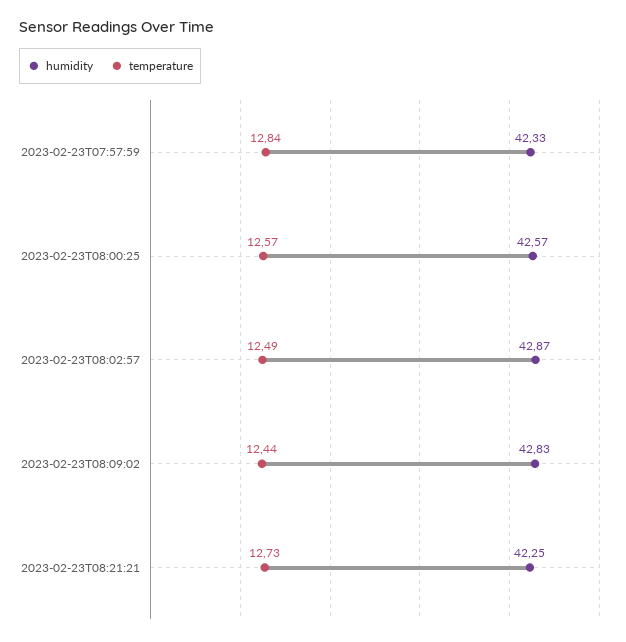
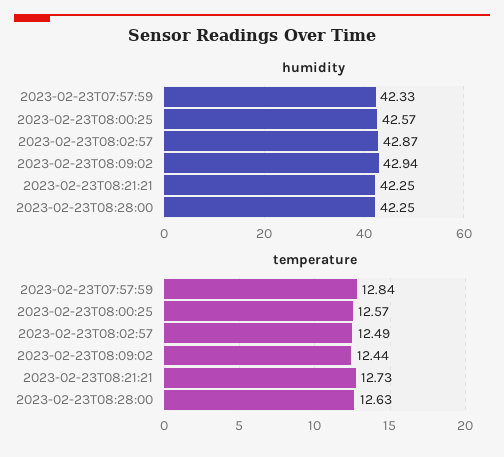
humidity, 2023-02-23T08:09:02: 42.83 -> 42.94
humidity, 2023-02-23T08:28:00: none -> 42.25
temperature, 2023-02-23T08:28:00: none -> 12.63

